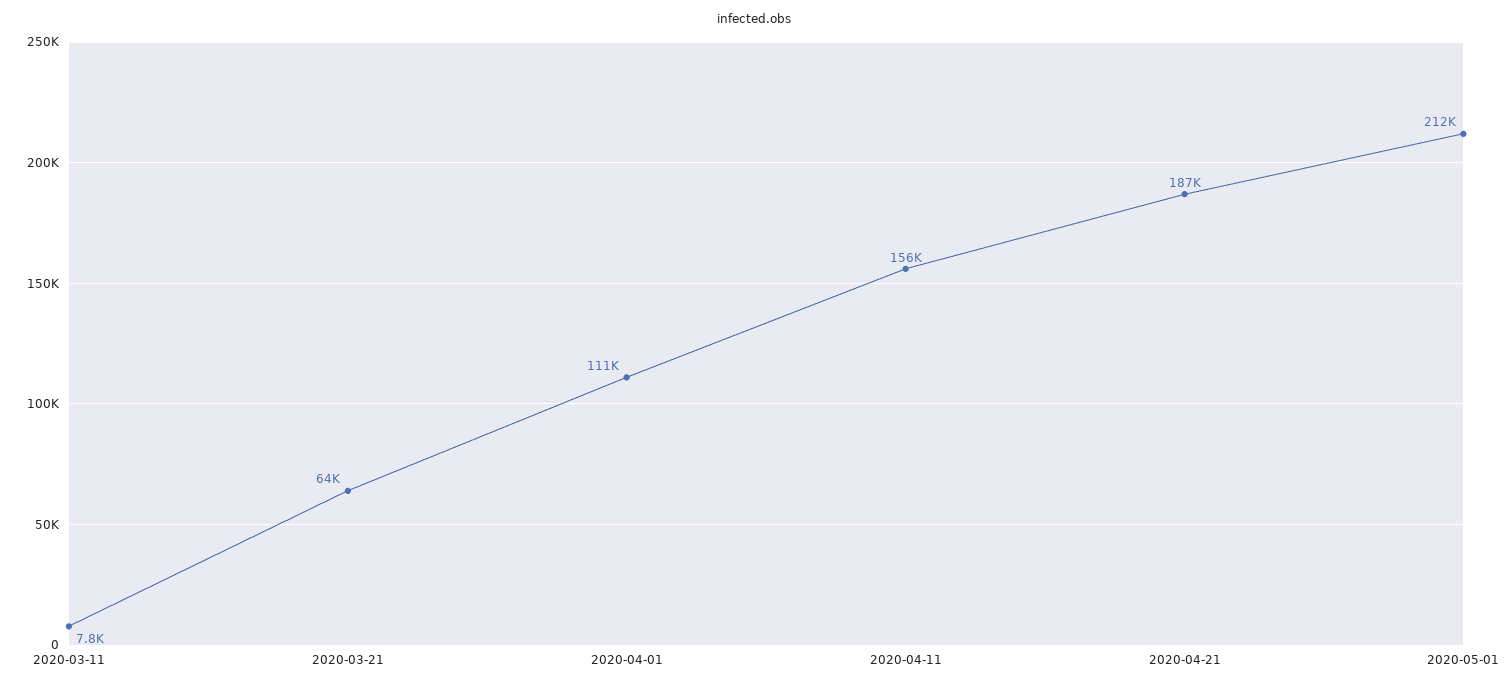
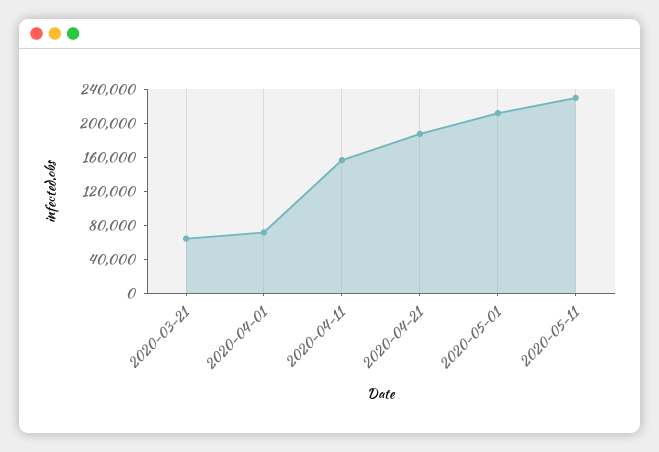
2020-03-11: 7800 -> none
2020-04-01: 111000 -> 70000
2020-05-11: none -> 230000

